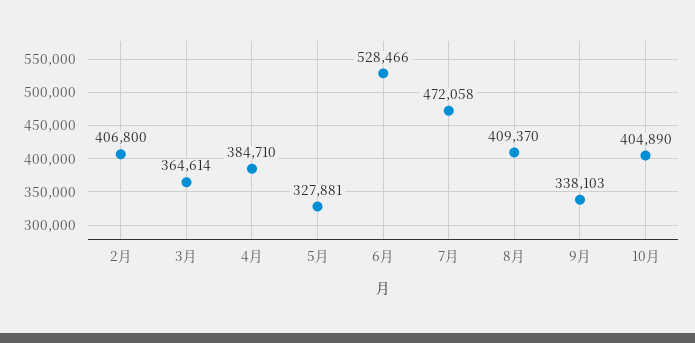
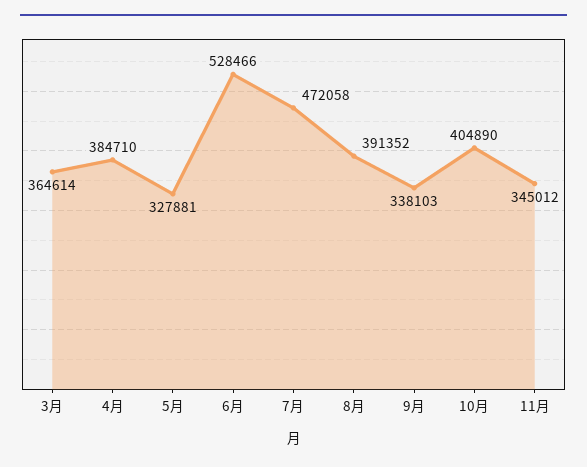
2月: 406800 -> none
8月: 409370 -> 391352
11月: none -> 345012

